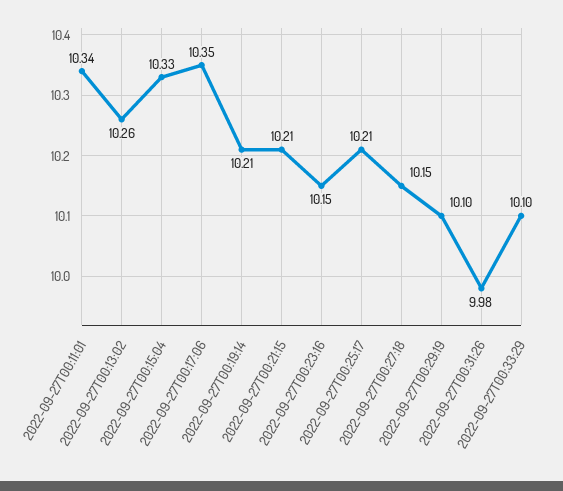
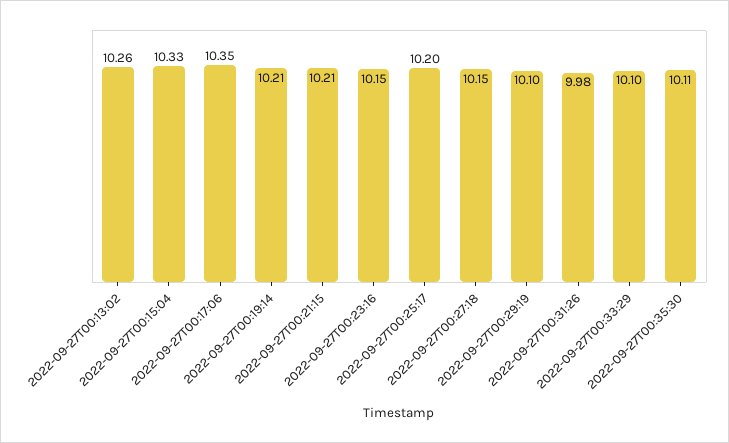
2022-09-27T00:11:01: 10.34 -> none
2022-09-27T00:25:17: 10.21 -> 10.2
2022-09-27T00:35:30: none -> 10.11

